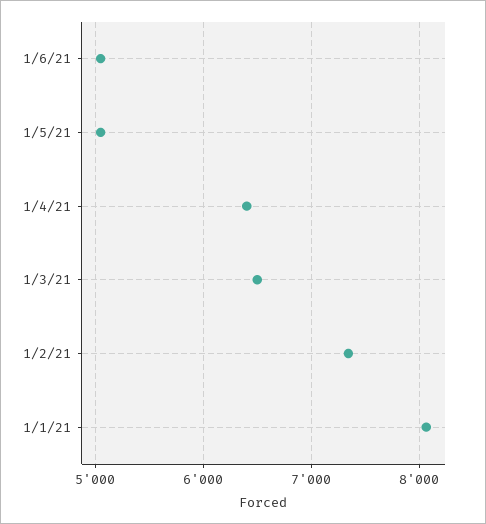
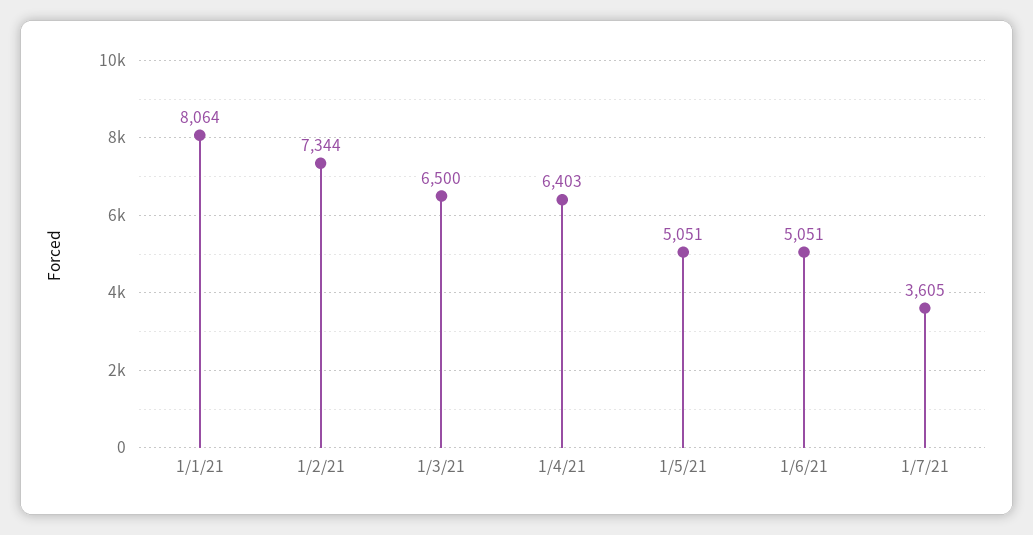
1/7/21: none -> 3605

